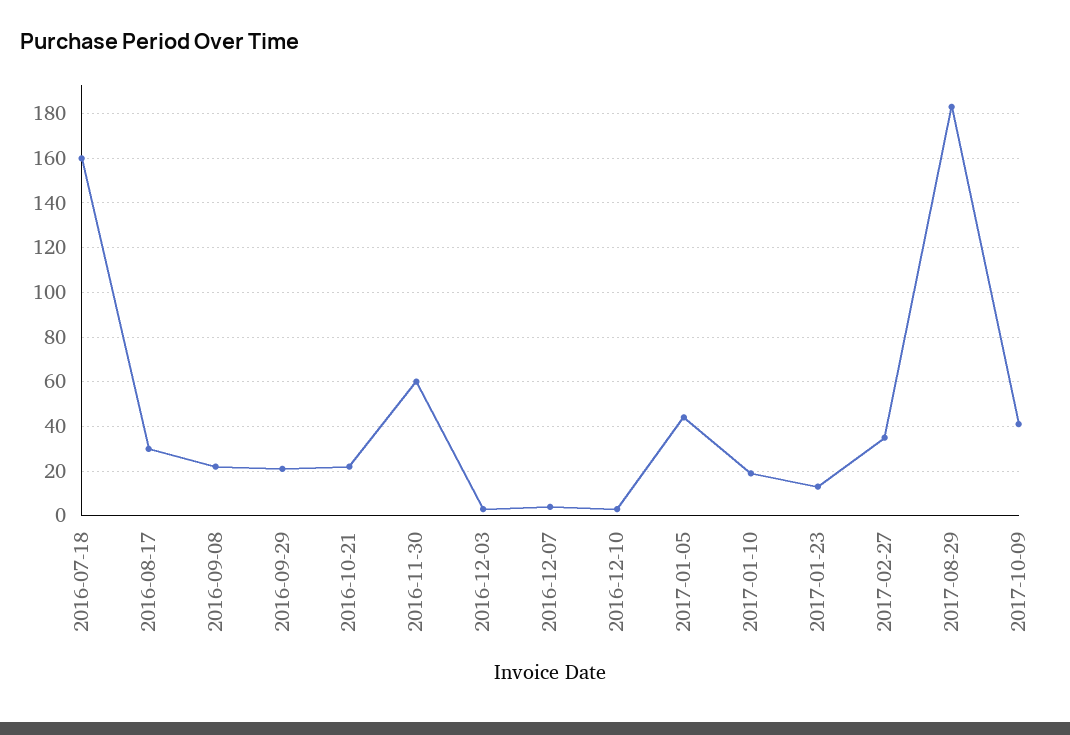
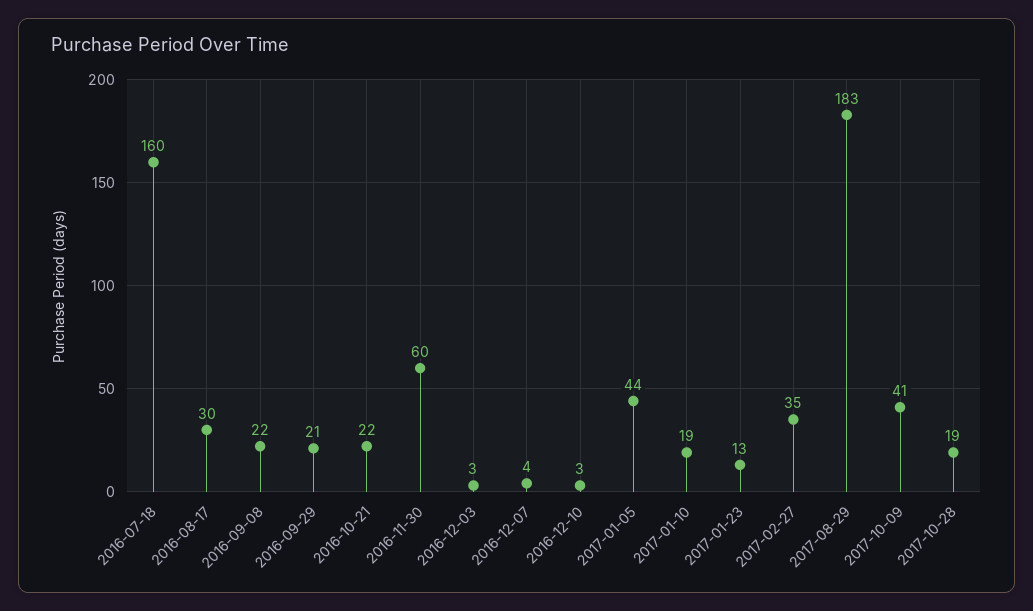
2017-10-28: none -> 19

